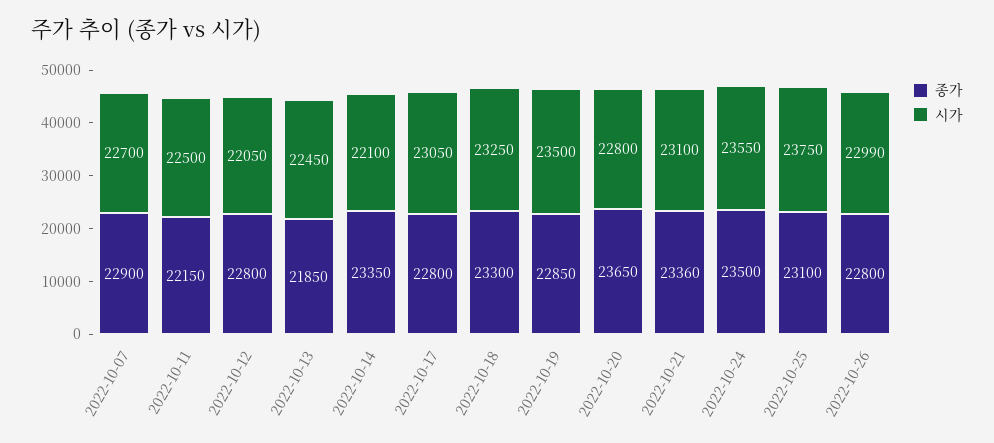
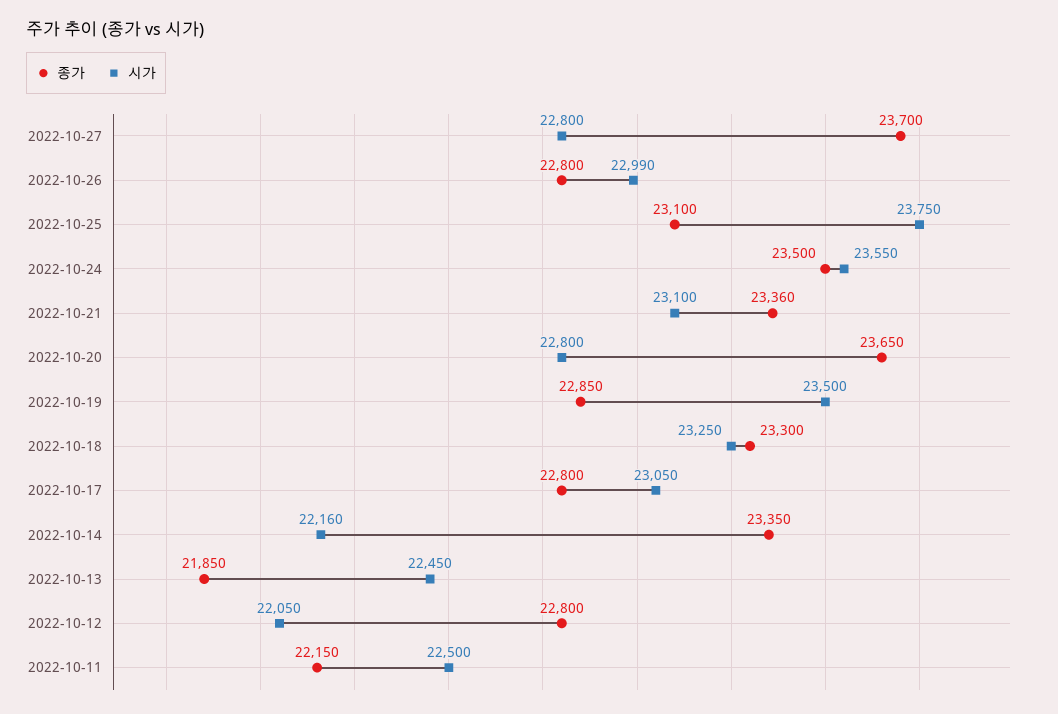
종가, 2022-10-07: 22900 -> none
시가, 2022-10-07: 22700 -> none
시가, 2022-10-14: 22100 -> 22160
종가, 2022-10-27: none -> 23700
시가, 2022-10-27: none -> 22800

